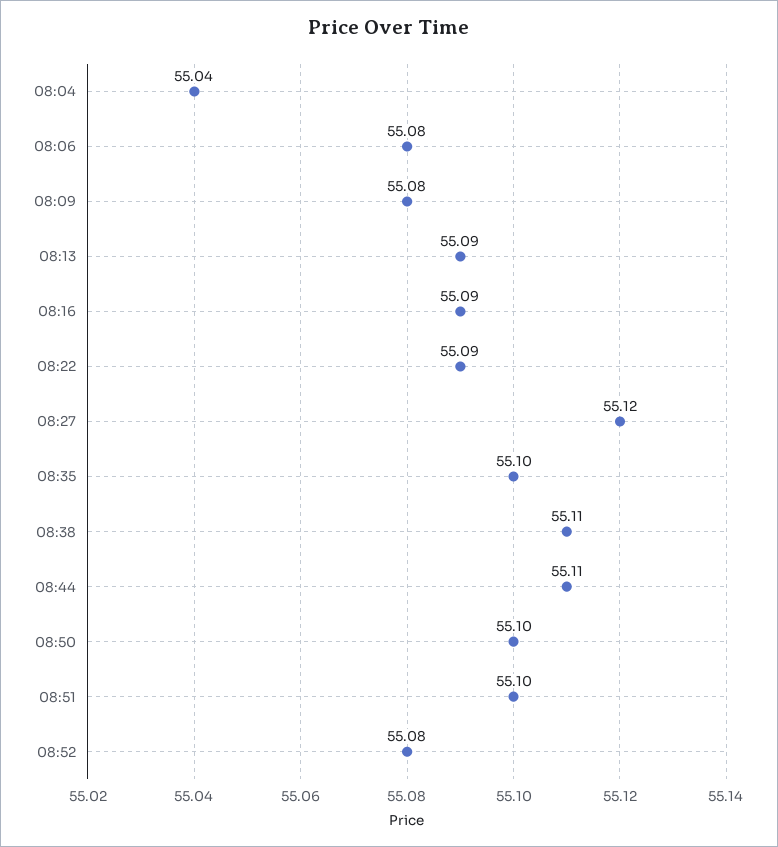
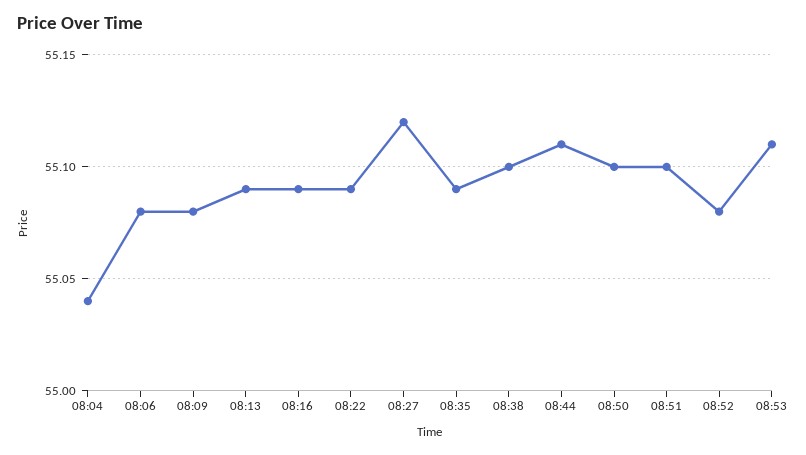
08:35: 55.1 -> 55.09
08:38: 55.11 -> 55.1
08:53: none -> 55.11

